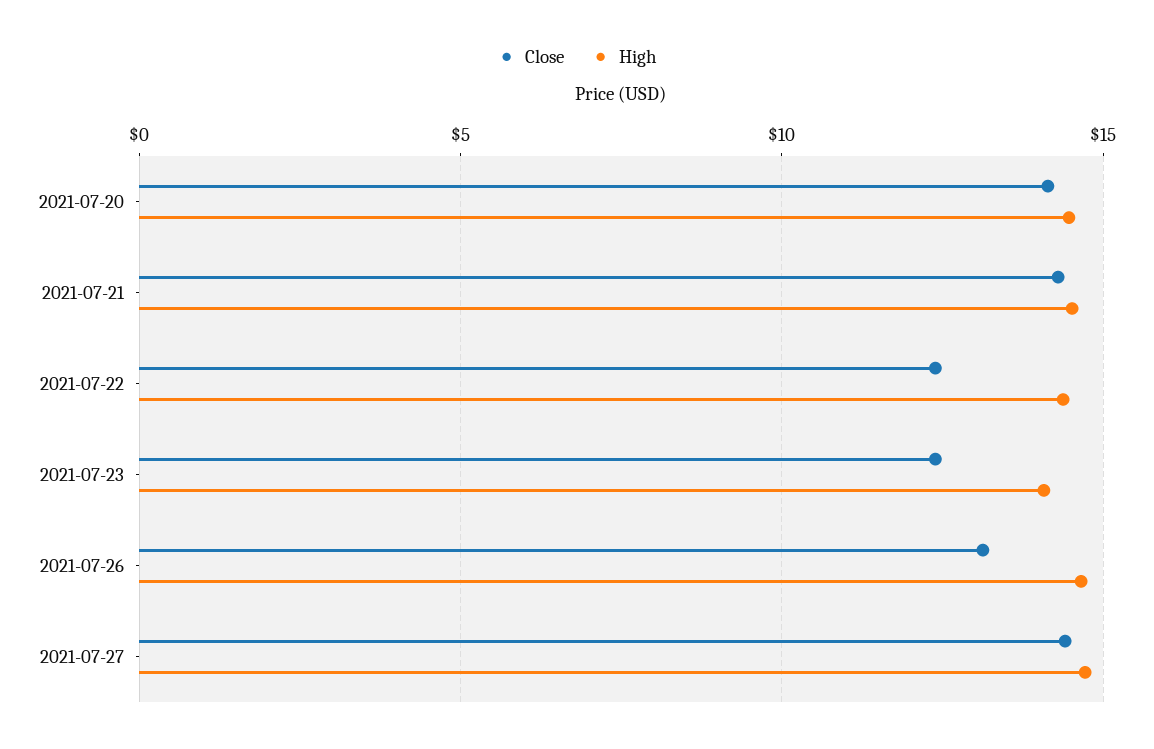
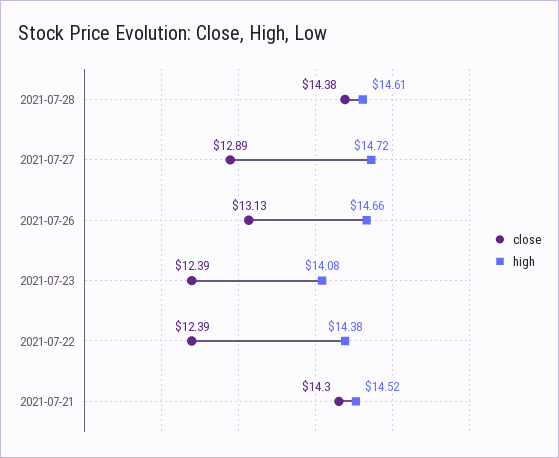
Close, 2021-07-20: 14 -> none
High, 2021-07-20: 14.5 -> none
Close, 2021-07-27: 14.5 -> 12.89
Close, 2021-07-28: none -> 14.38
High, 2021-07-28: none -> 14.61

